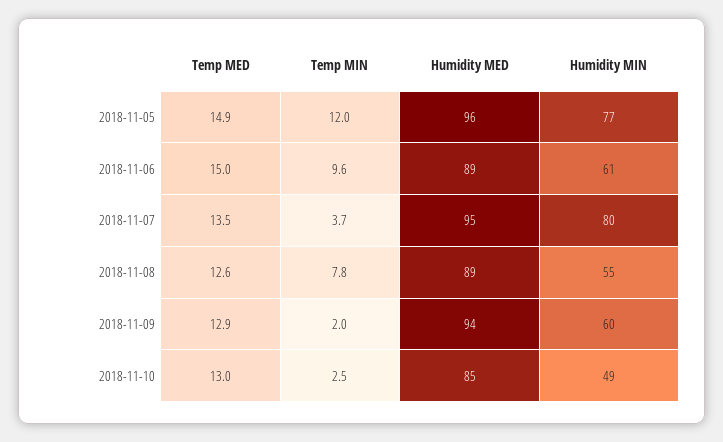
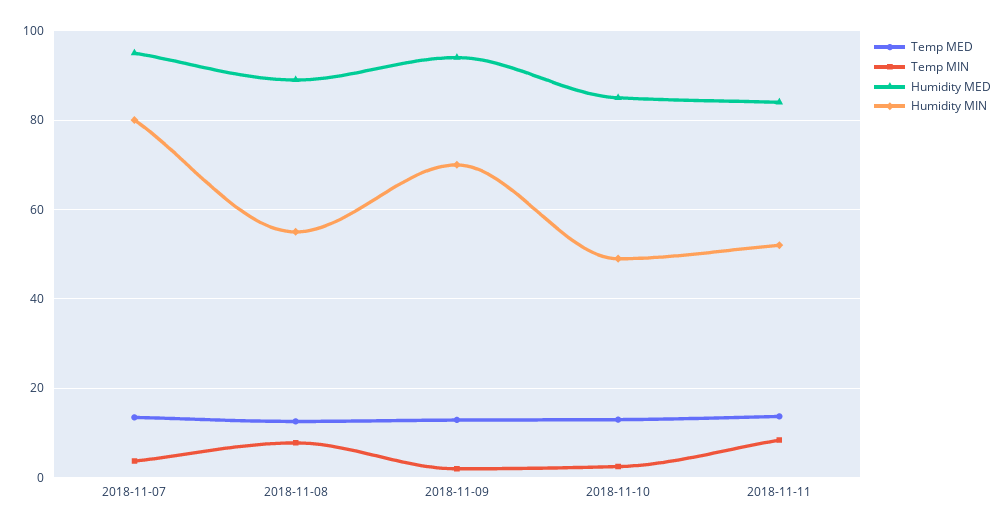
Temp MED, 2018-11-05: 14.9 -> none
Temp MIN, 2018-11-05: 12 -> none
Humidity MED, 2018-11-05: 96 -> none
Humidity MIN, 2018-11-05: 77 -> none
Temp MED, 2018-11-06: 15 -> none
Temp MIN, 2018-11-06: 9.6 -> none
Humidity MED, 2018-11-06: 89 -> none
Humidity MIN, 2018-11-06: 61 -> none
Humidity MIN, 2018-11-09: 60 -> 70
Temp MED, 2018-11-11: none -> 14
Temp MIN, 2018-11-11: none -> 8
Humidity MED, 2018-11-11: none -> 84
Humidity MIN, 2018-11-11: none -> 52

